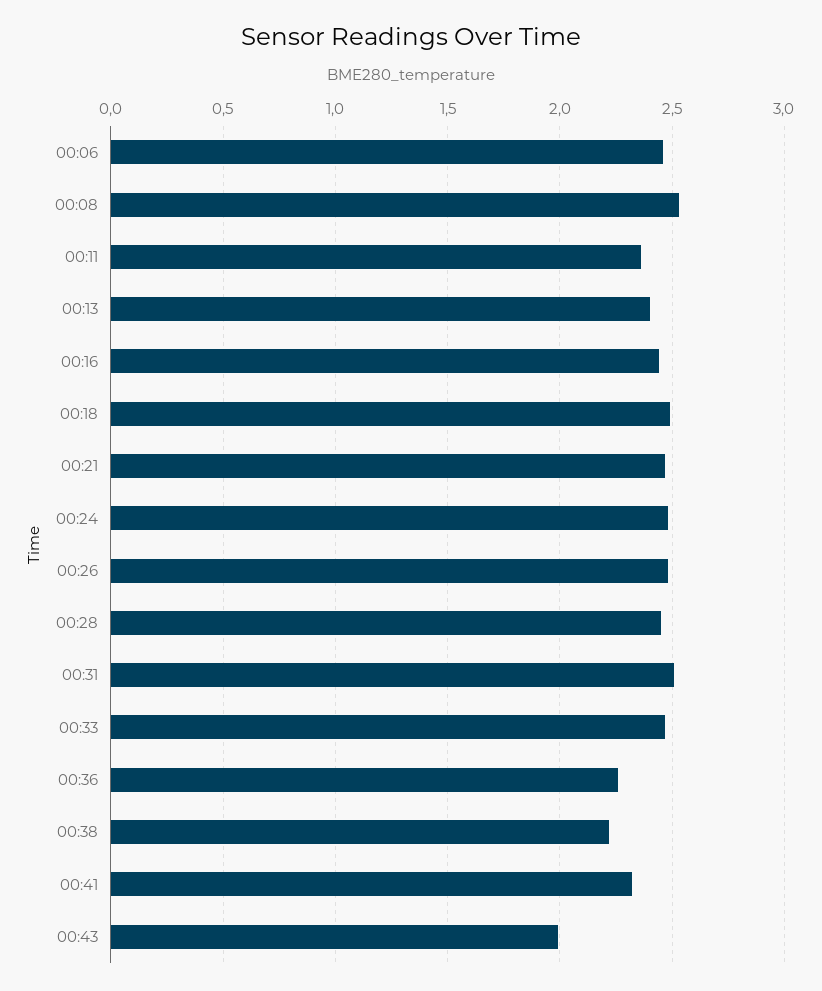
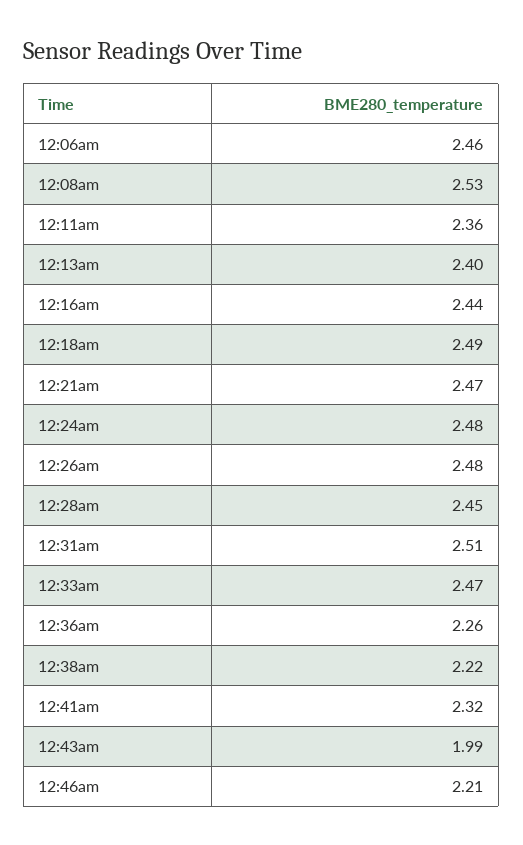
12:46am: none -> 2.21

